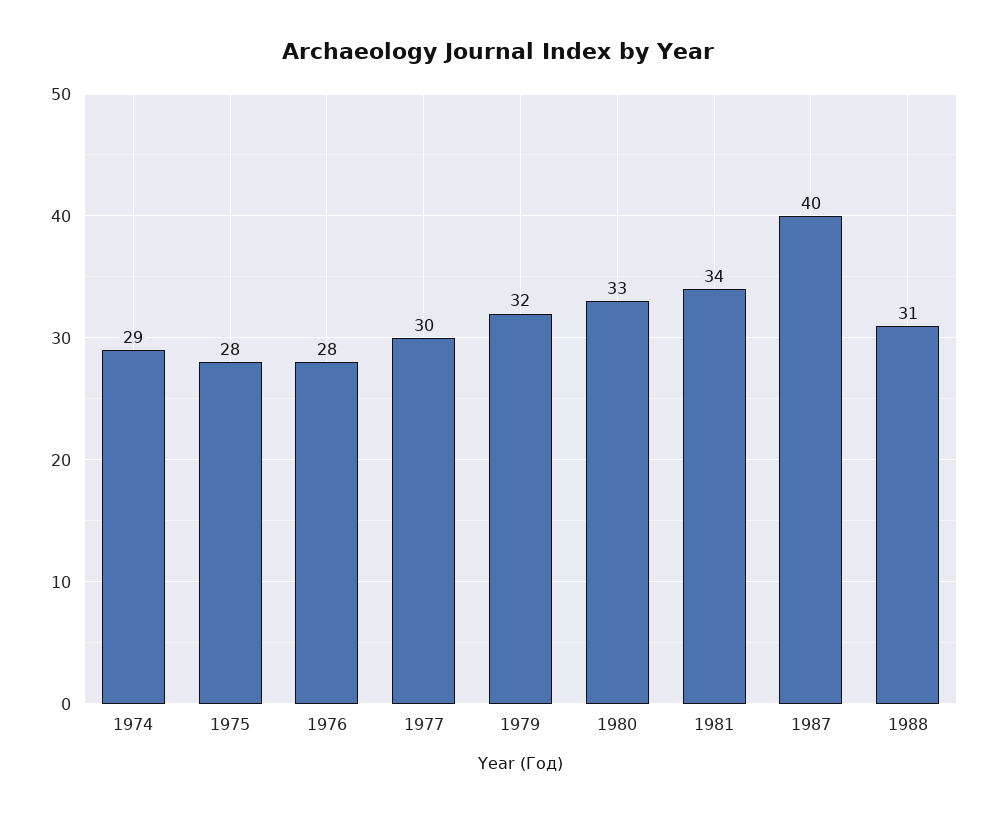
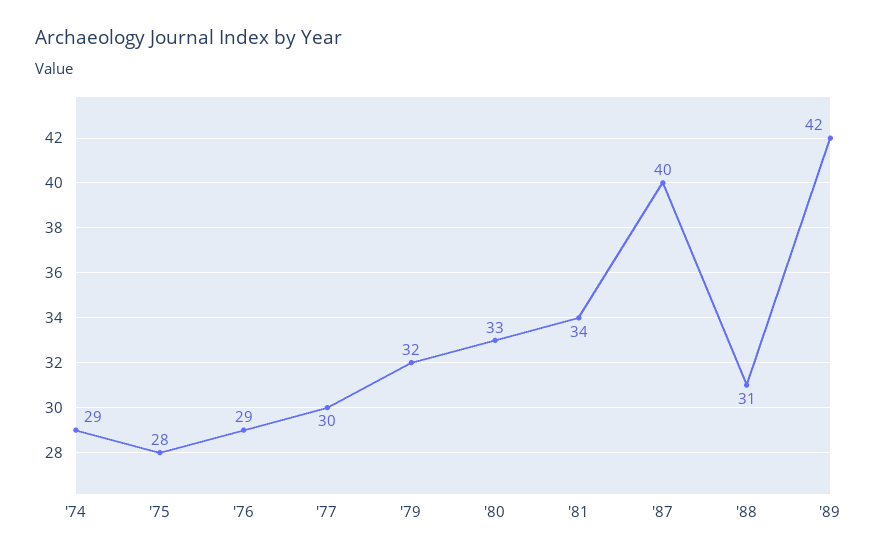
1976: 28 -> 29
'89: none -> 42

